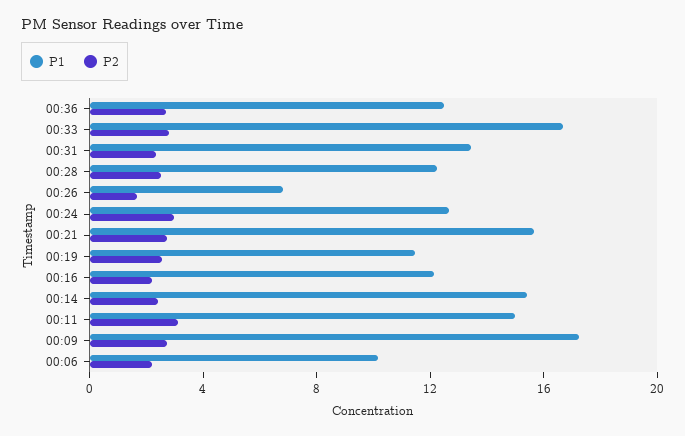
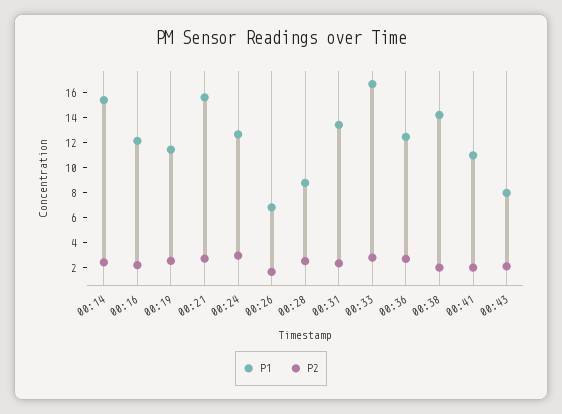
P1, 00:28: 12 -> 9
P1, 00:11: 15 -> none
P2, 00:11: 3 -> none
P1, 00:09: 17 -> none
P2, 00:09: 3 -> none
P1, 00:06: 10 -> none
P2, 00:06: 2 -> none
P1, 00:38: none -> 14
P2, 00:38: none -> 2
P1, 00:41: none -> 11
P2, 00:41: none -> 2
P1, 00:43: none -> 8
P2, 00:43: none -> 2

